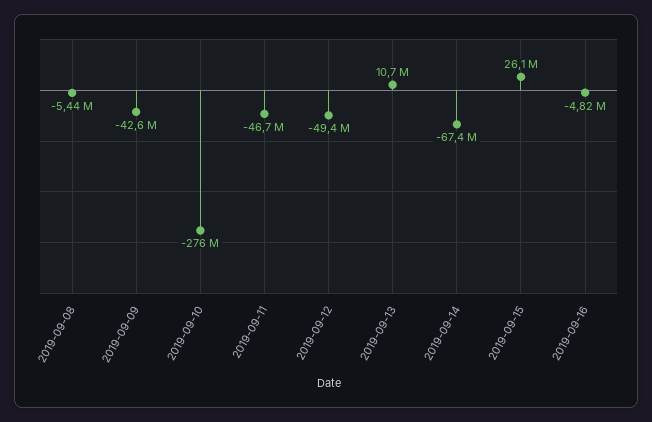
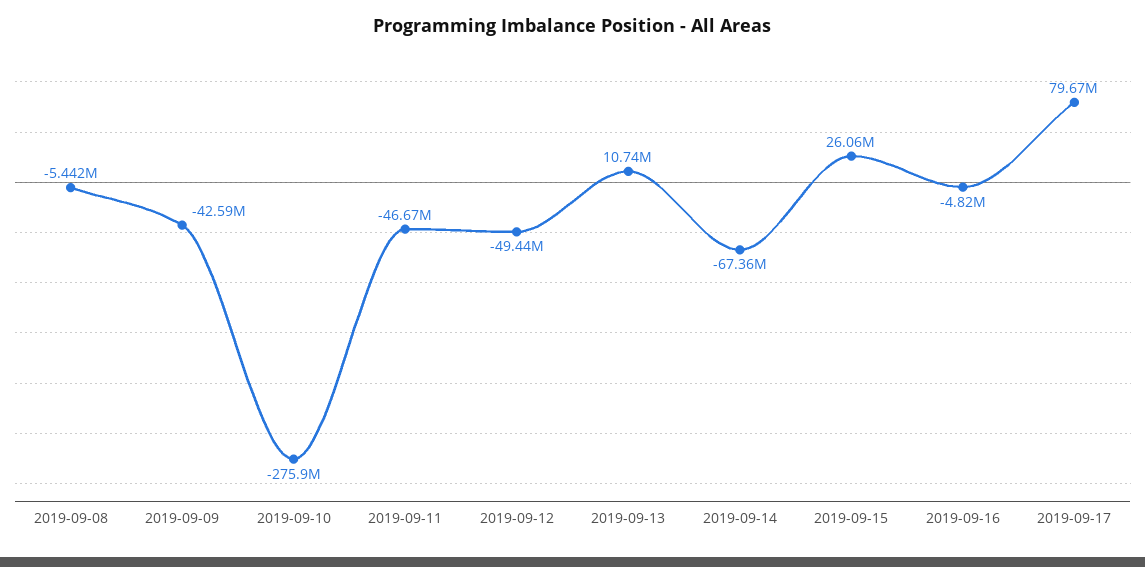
2019-09-17: none -> 79670000

